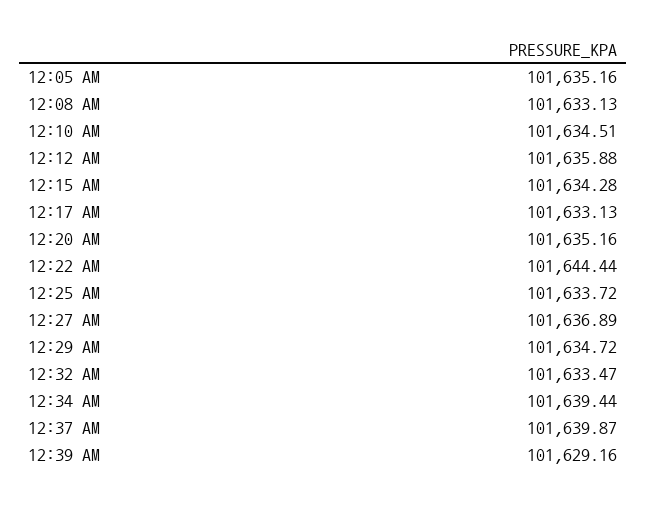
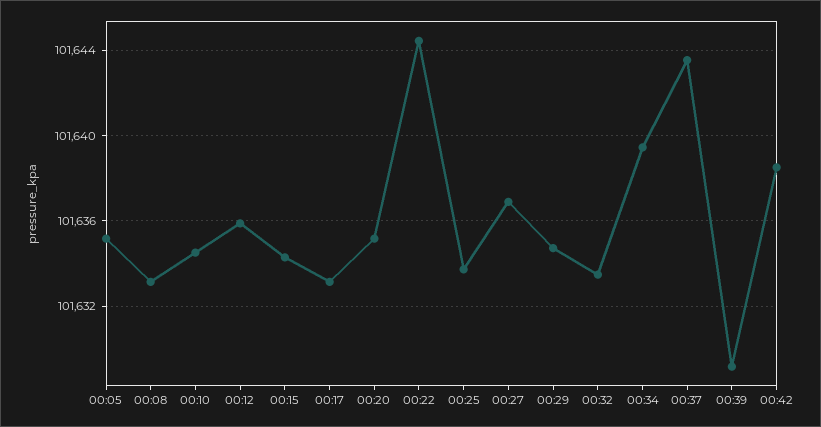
12:37 AM: 101639.87 -> 101643.5
00:42: none -> 101638.5

